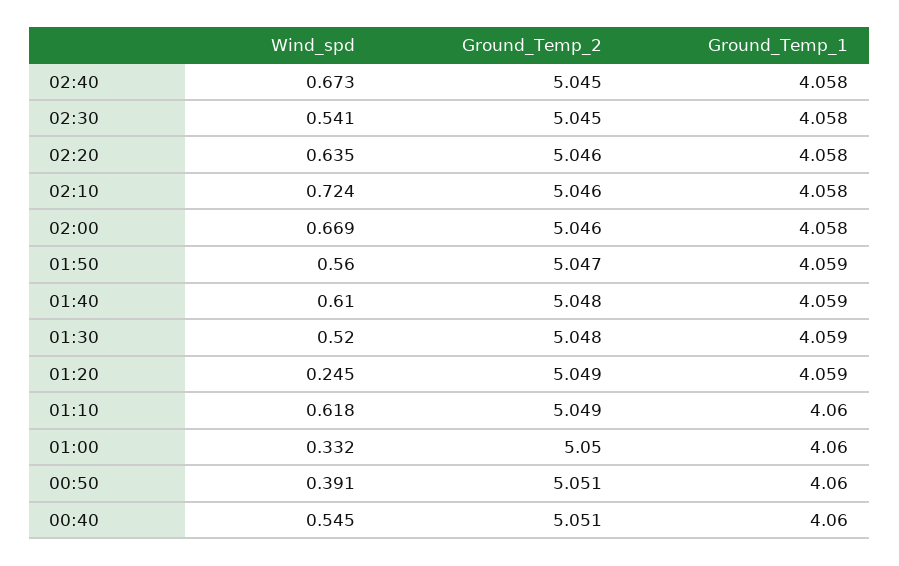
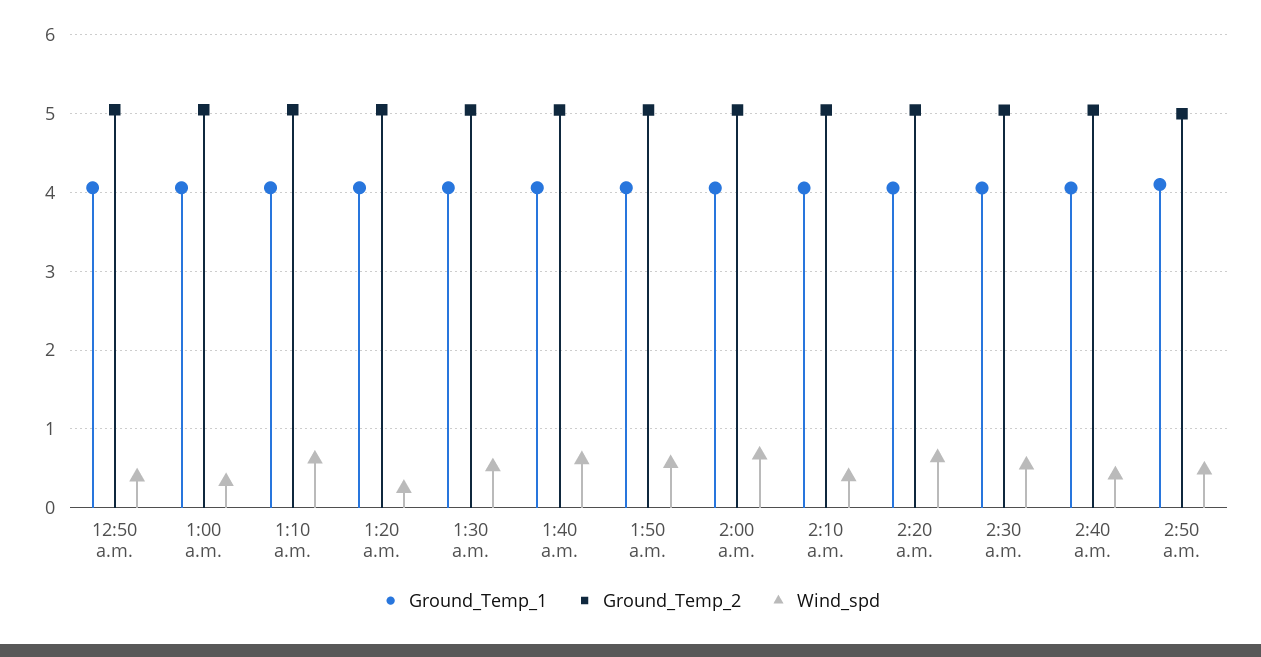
Wind_spd, 02:40: 0.673 -> 0.4
Wind_spd, 02:10: 0.724 -> 0.4
Wind_spd, 00:40: 0.545 -> none
Ground_Temp_2, 00:40: 5.051 -> none
Ground_Temp_1, 00:40: 4.06 -> none
Ground_Temp_1, 2:50 a.m.: none -> 4.1
Ground_Temp_2, 2:50 a.m.: none -> 5
Wind_spd, 2:50 a.m.: none -> 0.5

